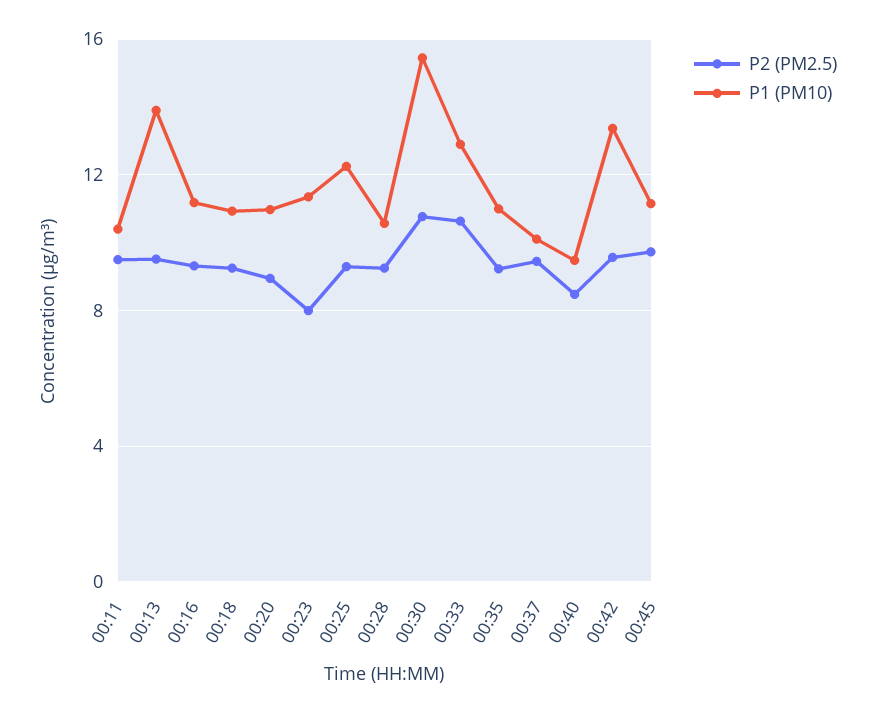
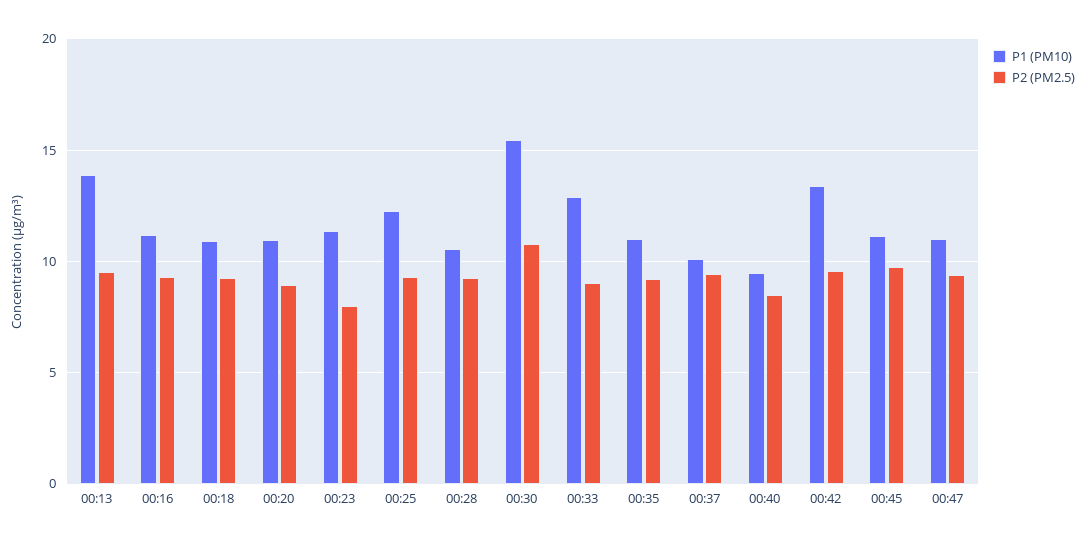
P2 (PM2.5), 00:11: 9.5 -> none
P1 (PM10), 00:11: 10.5 -> none
P2 (PM2.5), 00:33: 10.5 -> 9
P1 (PM10), 00:47: none -> 11
P2 (PM2.5), 00:47: none -> 9.5

